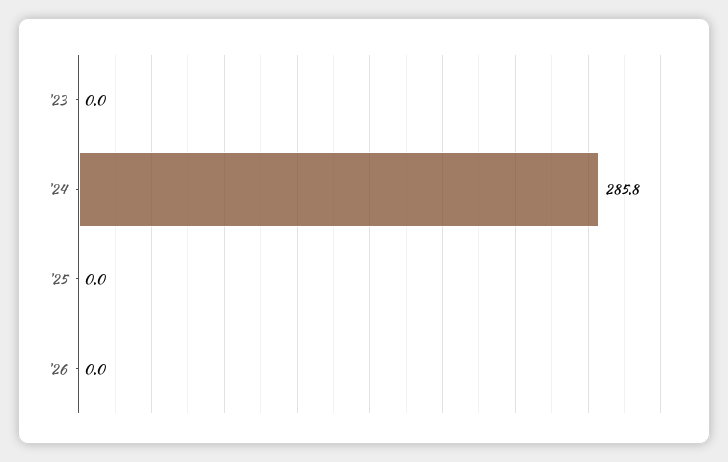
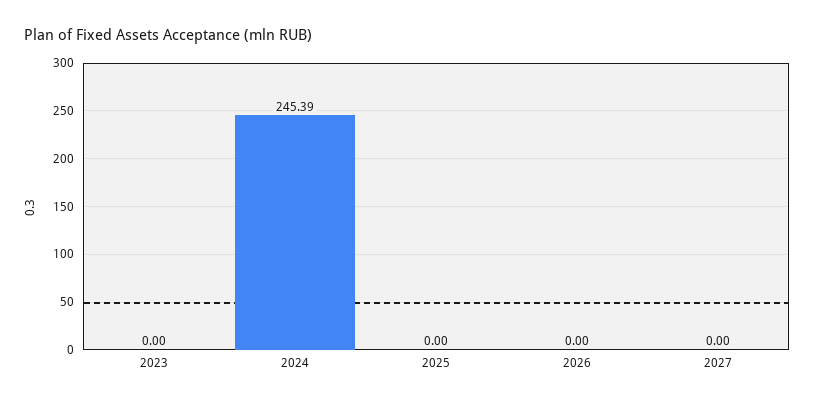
'24: 285.8 -> 245.39
2027: none -> 0

